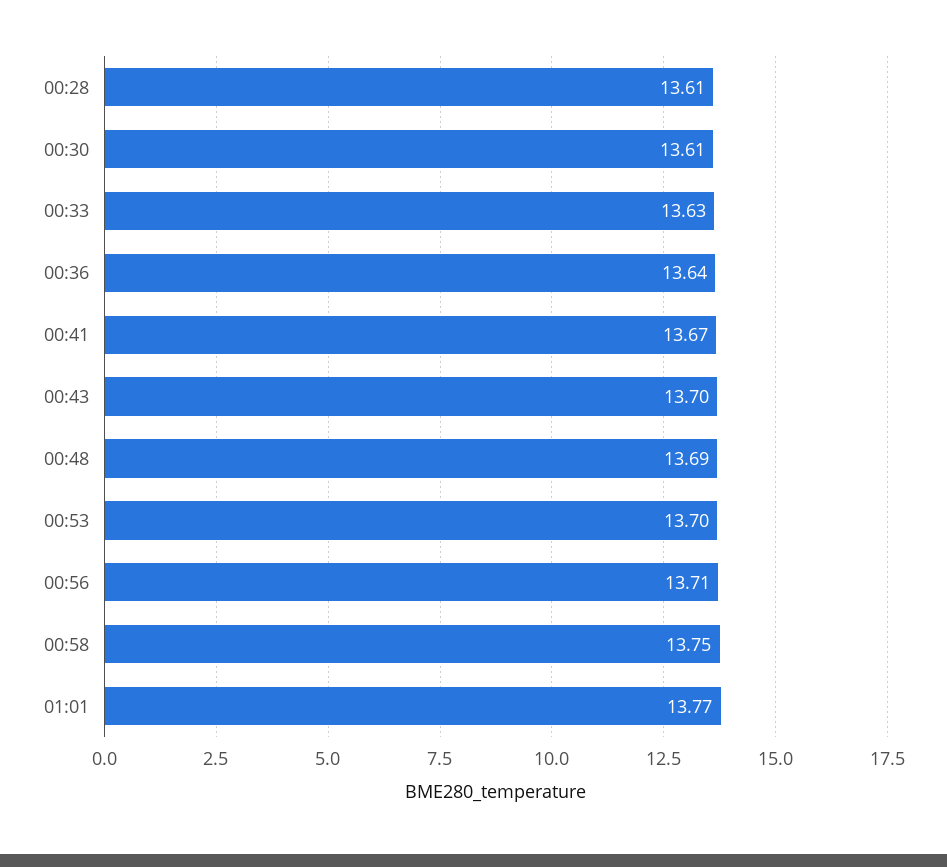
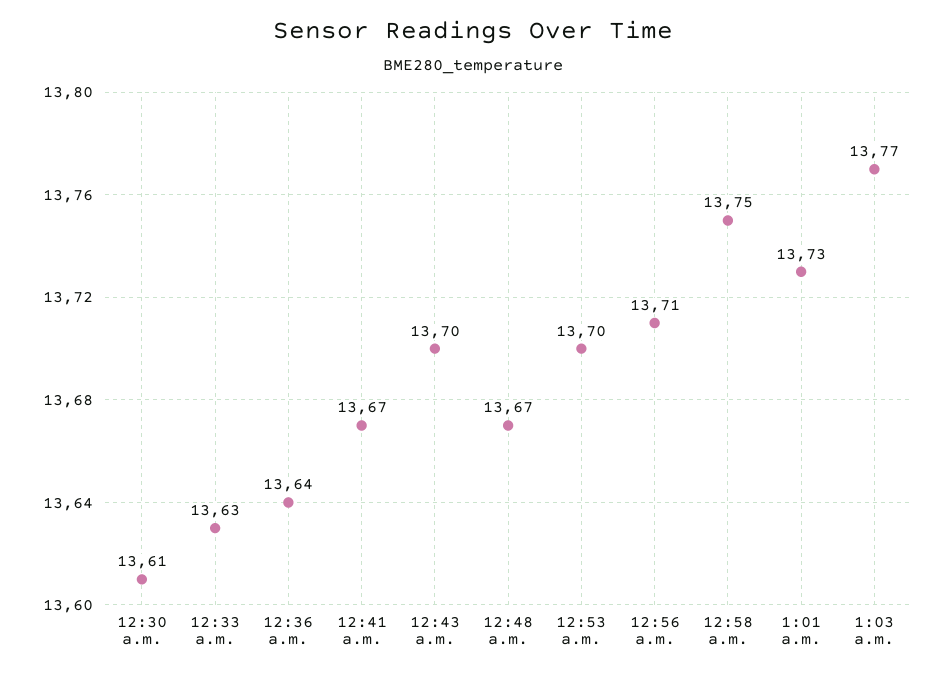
00:28: 13.61 -> none
00:48: 13.69 -> 13.67
01:01: 13.77 -> 13.73
1:03 a.m.: none -> 13.77

